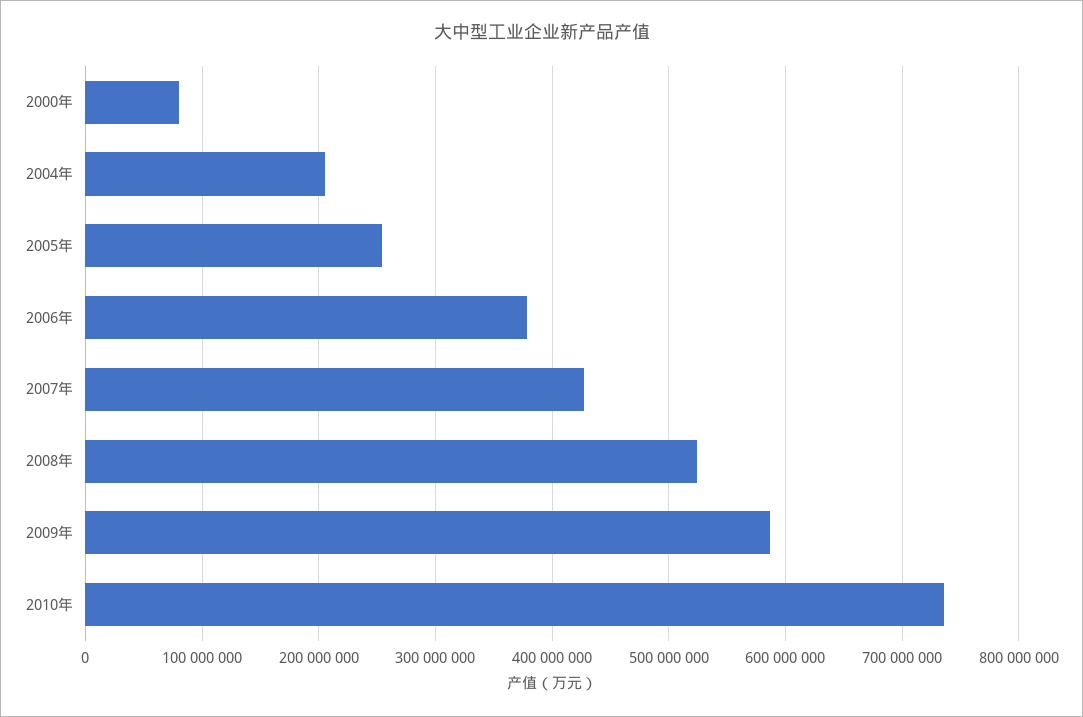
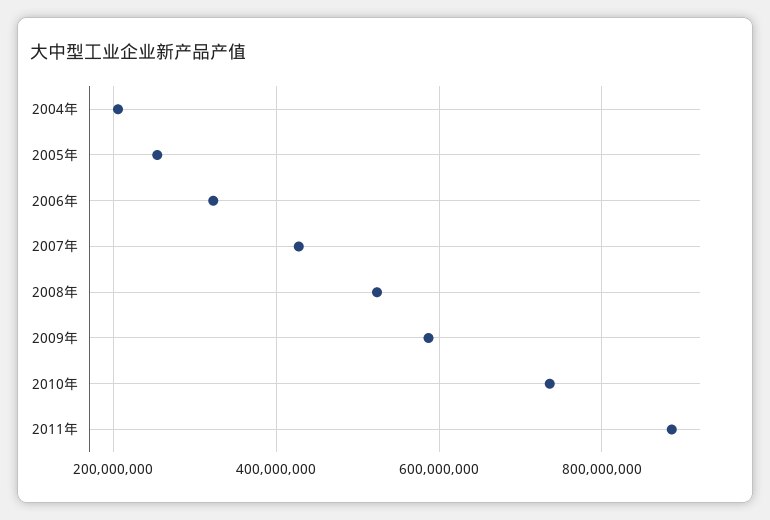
2000年: 80000000 -> none
2006年: 380000000 -> 320000000
2011年: none -> 880000000

